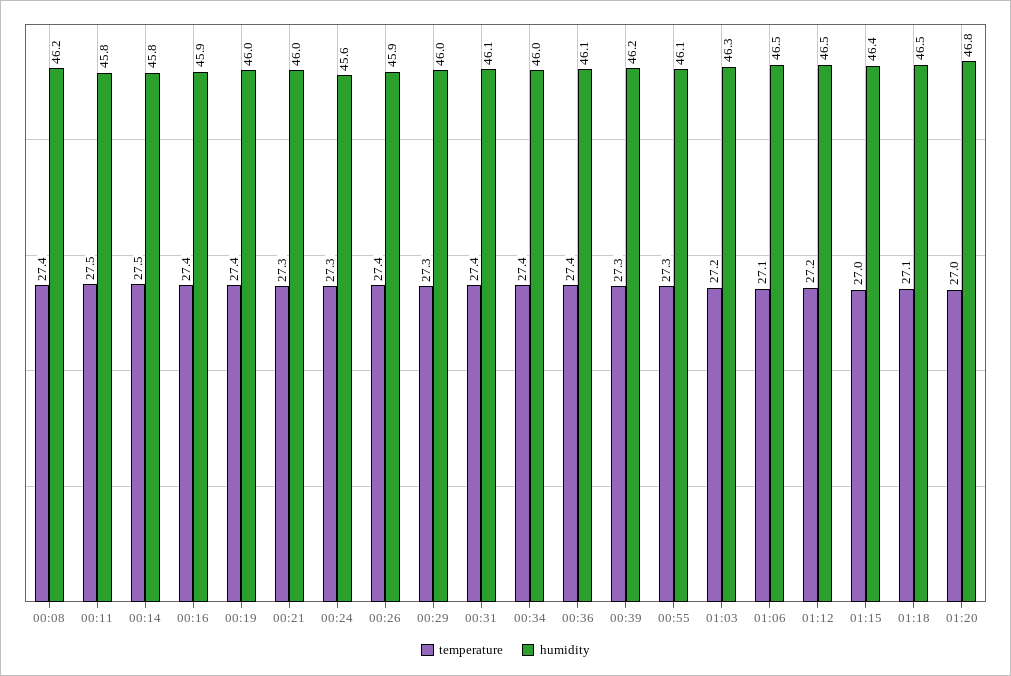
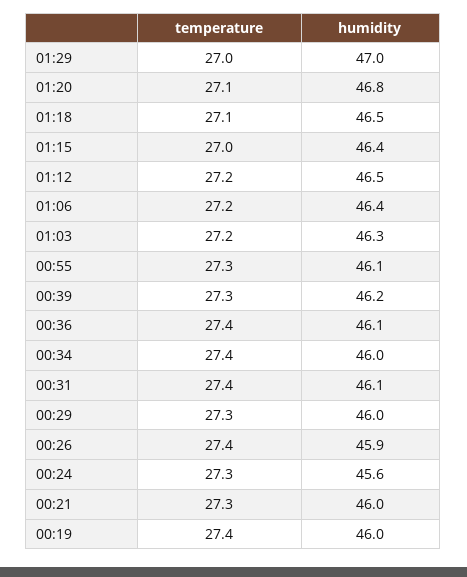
temperature, 00:08: 27.4 -> none
humidity, 00:08: 46.2 -> none
temperature, 00:11: 27.5 -> none
humidity, 00:11: 45.8 -> none
temperature, 00:14: 27.5 -> none
humidity, 00:14: 45.8 -> none
temperature, 00:16: 27.4 -> none
humidity, 00:16: 45.9 -> none
temperature, 01:06: 27.1 -> 27.2
humidity, 01:06: 46.5 -> 46.4
temperature, 01:20: 27 -> 27.1
temperature, 01:29: none -> 27
humidity, 01:29: none -> 47

